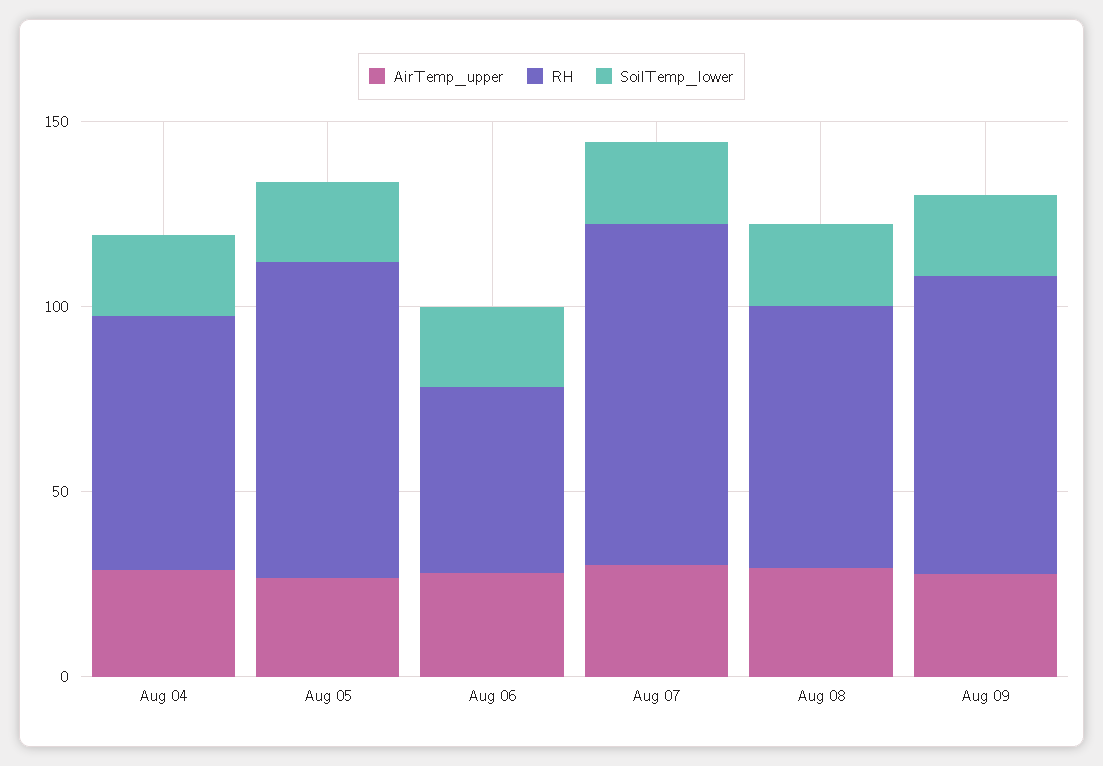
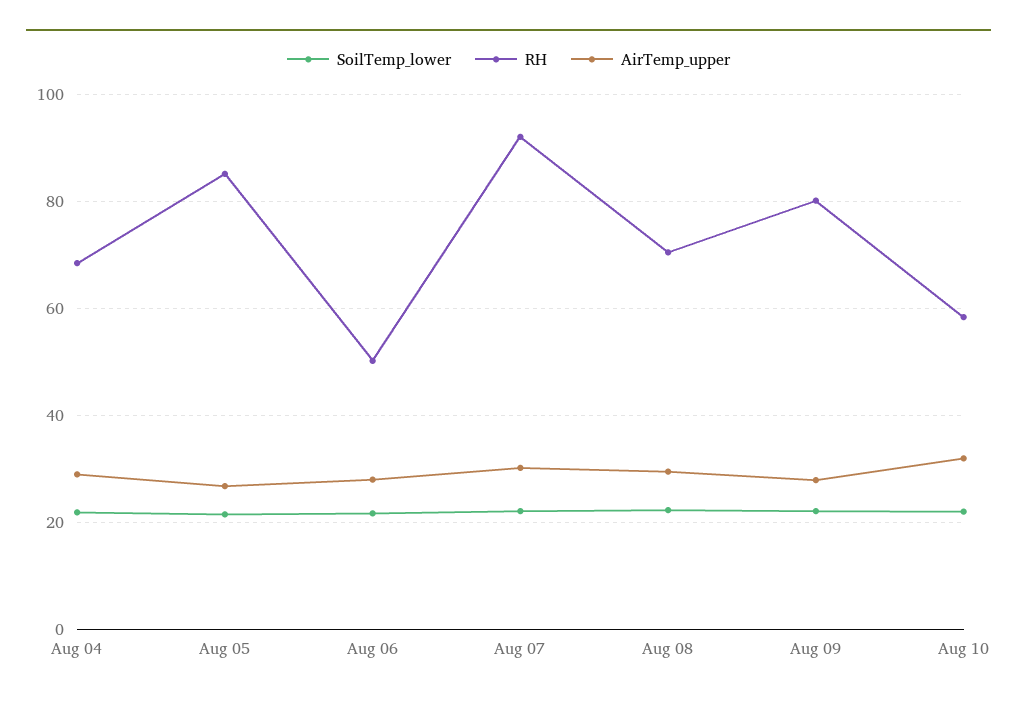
SoilTemp_lower, Aug 10: none -> 22
RH, Aug 10: none -> 58
AirTemp_upper, Aug 10: none -> 32

